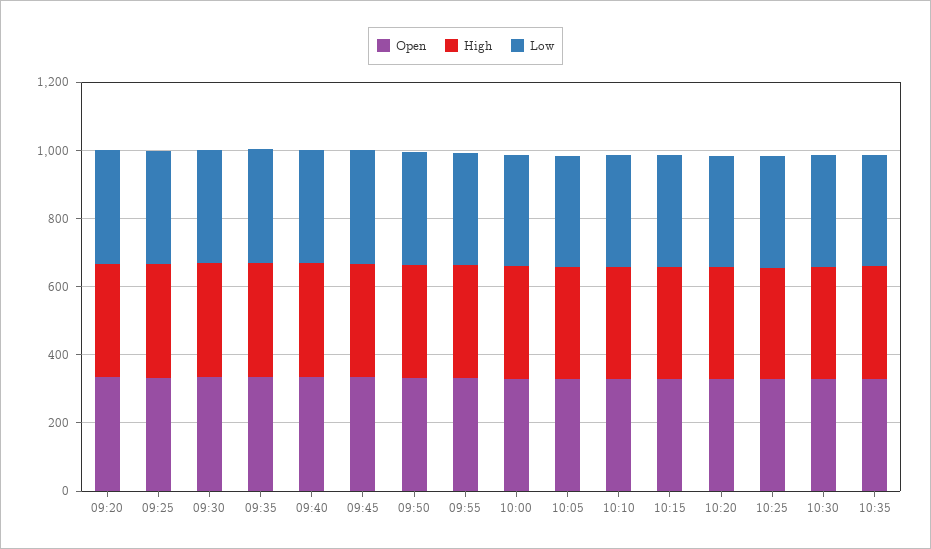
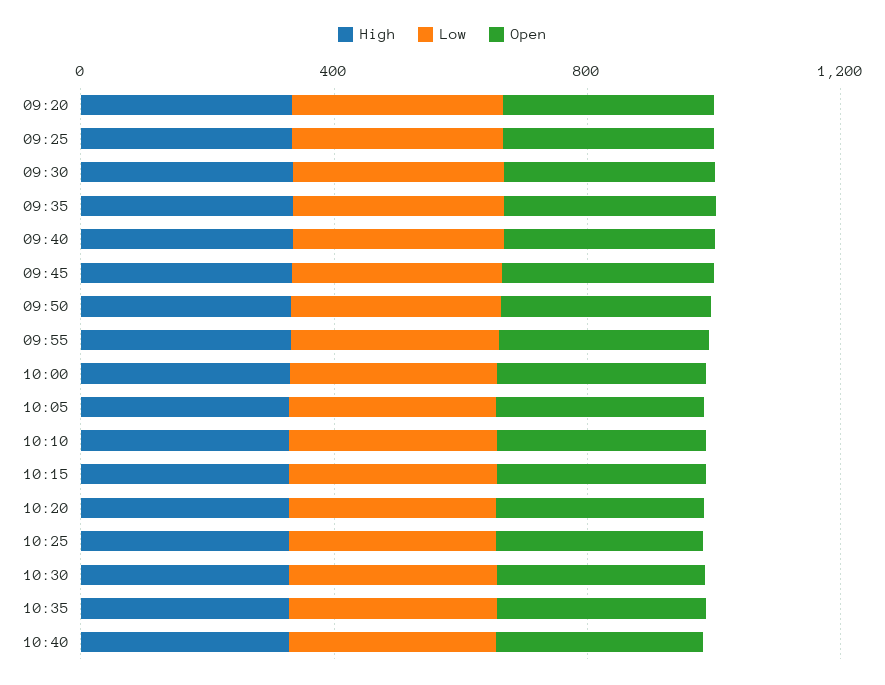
High, 10:40: none -> 300
Low, 10:40: none -> 300
Open, 10:40: none -> 300

